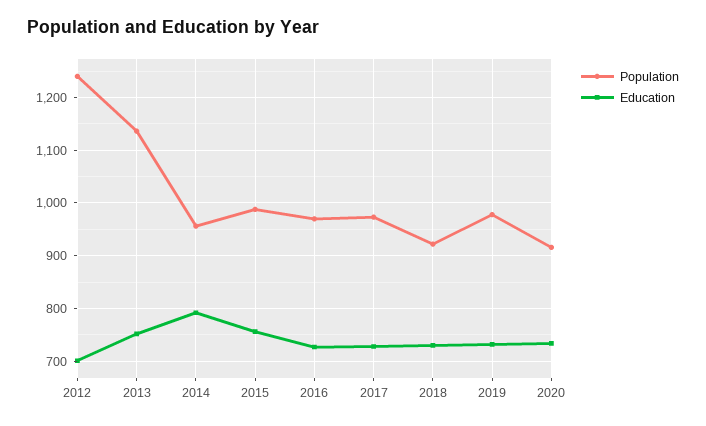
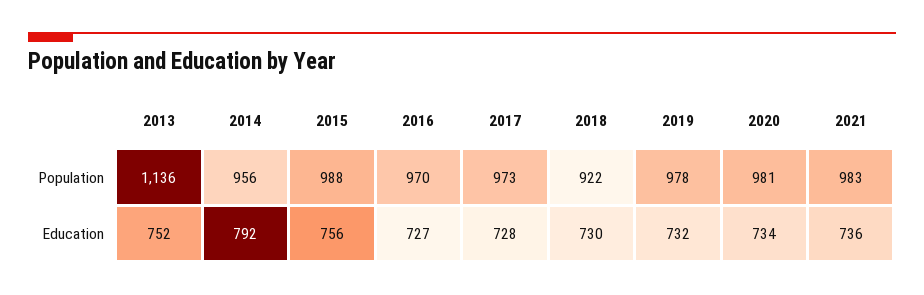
Population, 2012: 1240 -> none
Education, 2012: 700 -> none
Population, 2020: 920 -> 981
Population, 2021: none -> 983
Education, 2021: none -> 736

